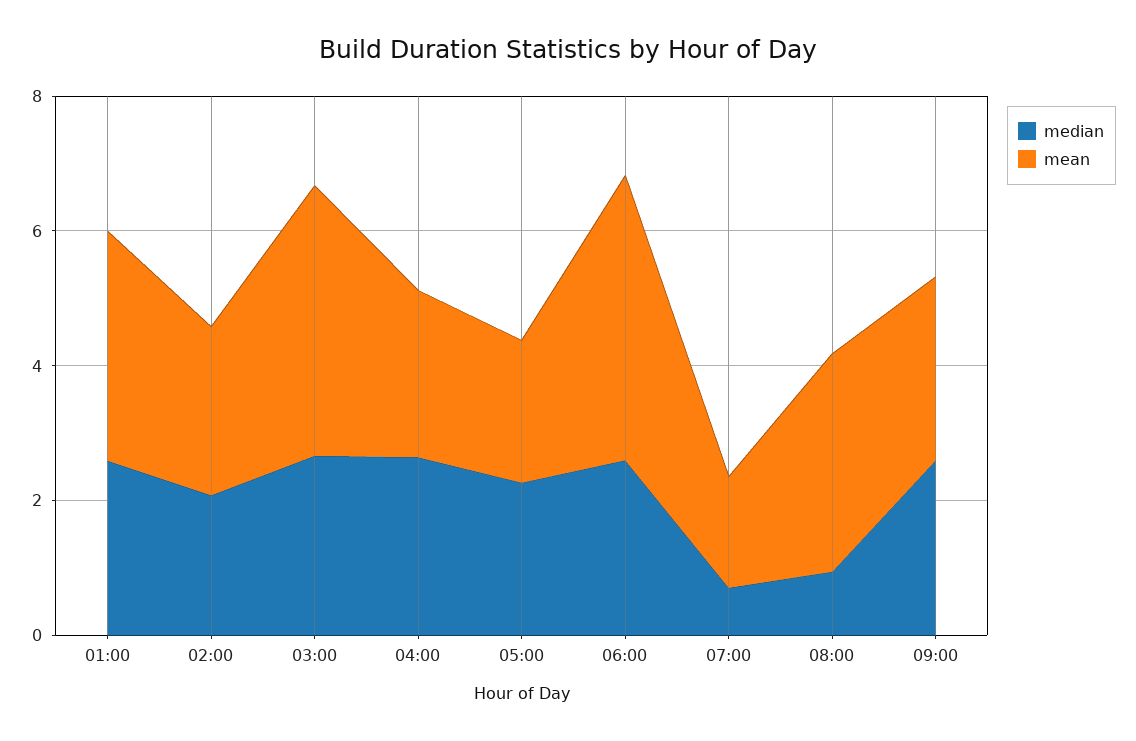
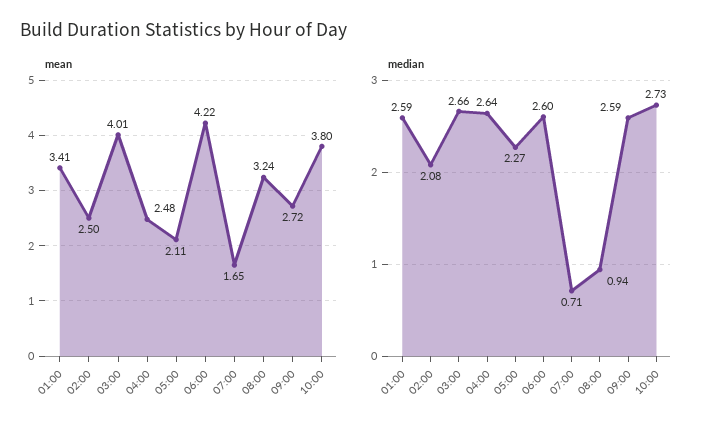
mean, 10:00: none -> 3.8
median, 10:00: none -> 2.73

